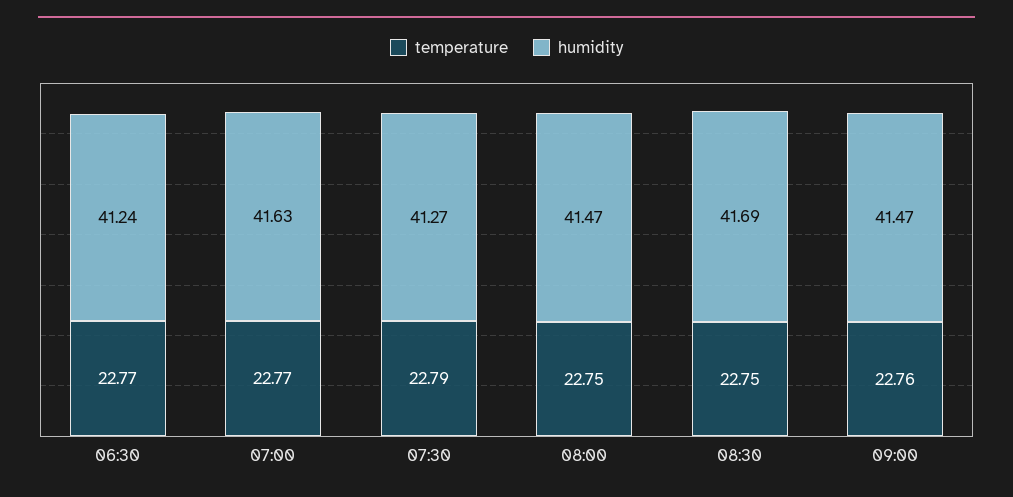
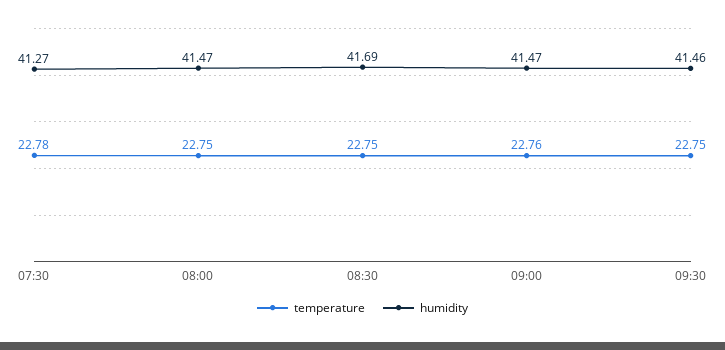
temperature, 06:30: 22.77 -> none
humidity, 06:30: 41.24 -> none
temperature, 07:00: 22.77 -> none
humidity, 07:00: 41.63 -> none
temperature, 07:30: 22.79 -> 22.78
temperature, 09:30: none -> 22.75
humidity, 09:30: none -> 41.46

